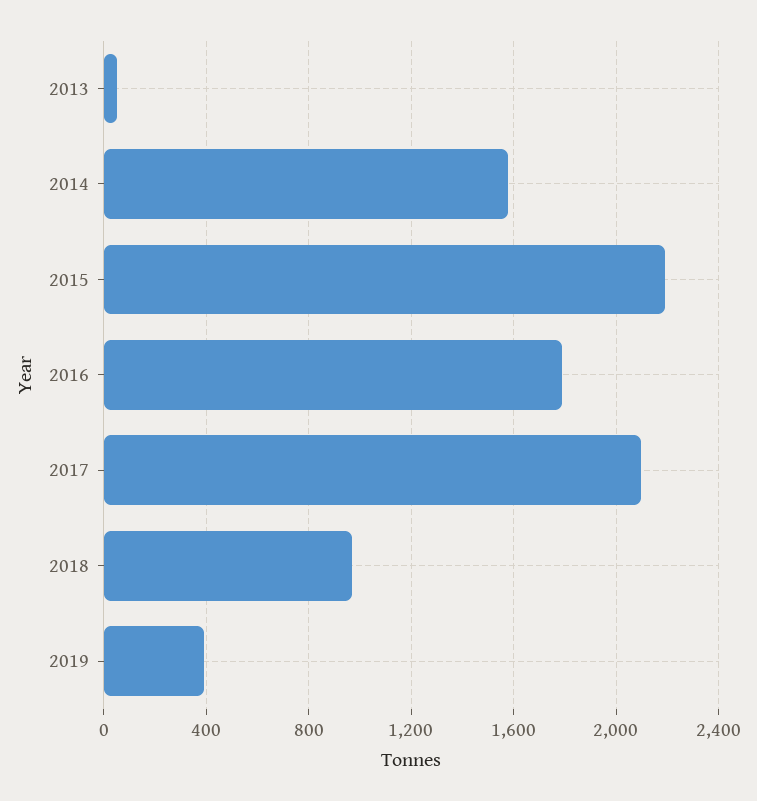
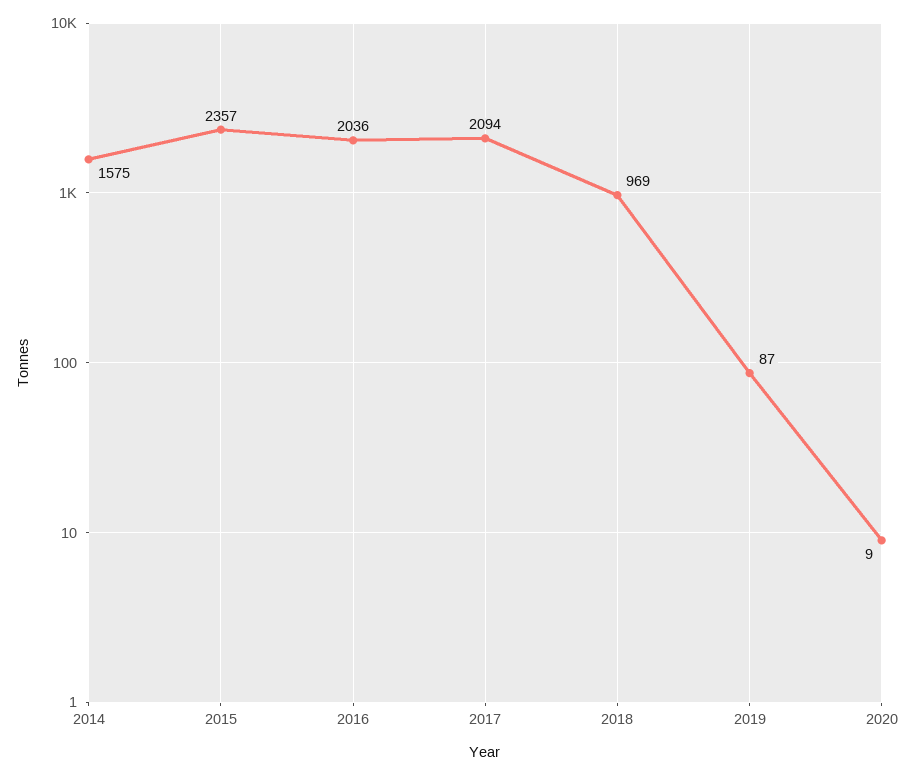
2013: 50 -> none
2015: 2200 -> 2357
2016: 1800 -> 2036
2019: 400 -> 87
2020: none -> 9

